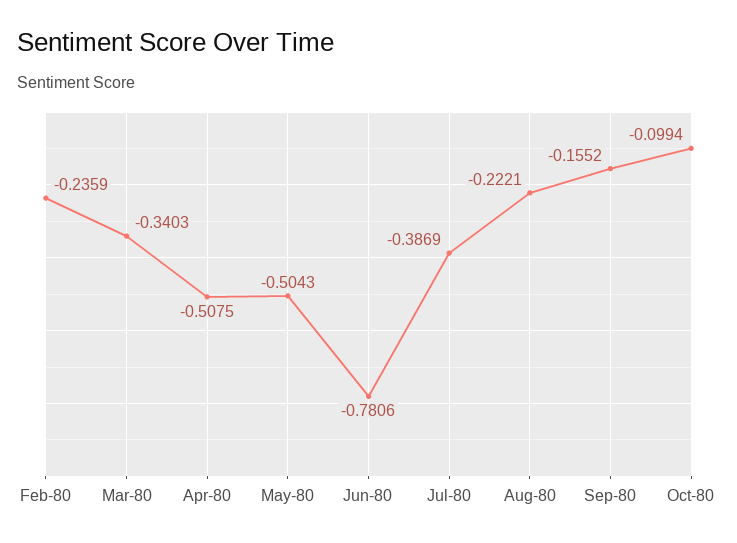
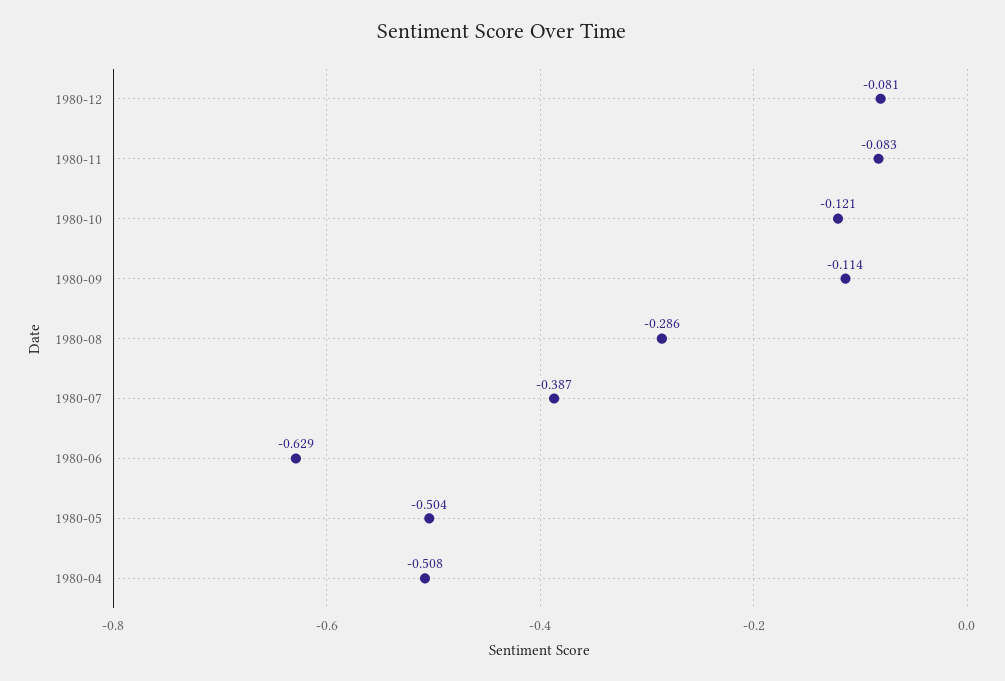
Feb-80: -0.2359 -> none
Mar-80: -0.3403 -> none
Jun-80: -0.7806 -> -0.629
Aug-80: -0.2221 -> -0.286
Sep-80: -0.1552 -> -0.114
Oct-80: -0.0994 -> -0.121
1980-12: none -> -0.081
1980-11: none -> -0.083

